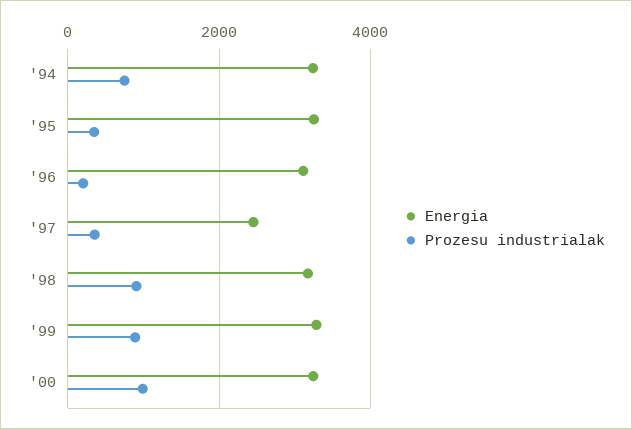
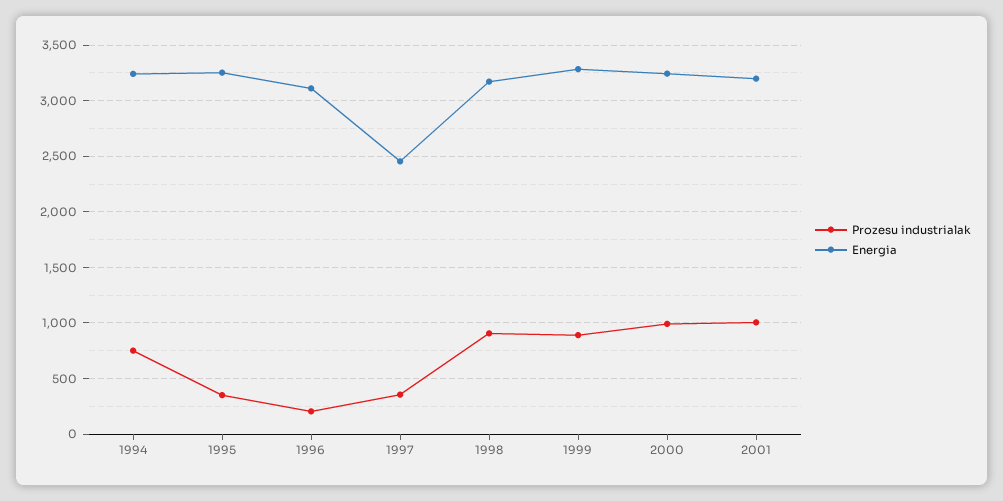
Prozesu industrialak, 2001: none -> 1000
Energia, 2001: none -> 3200

